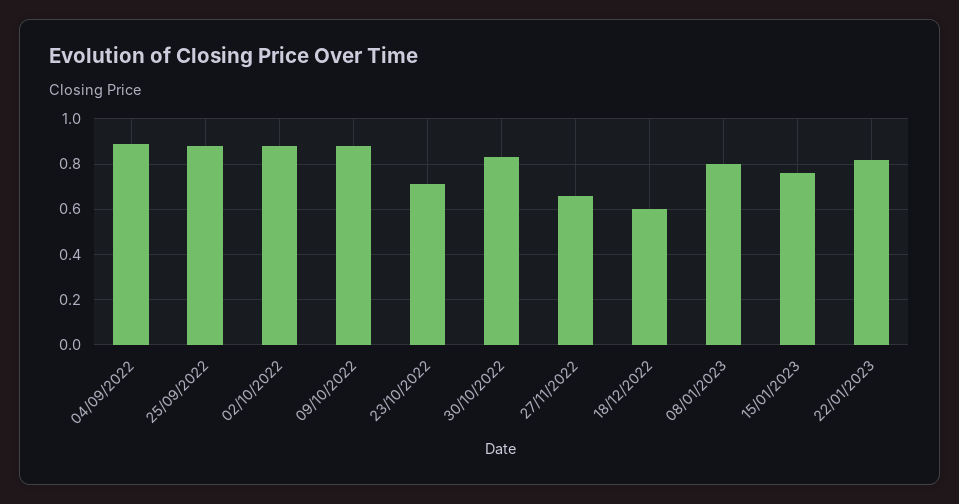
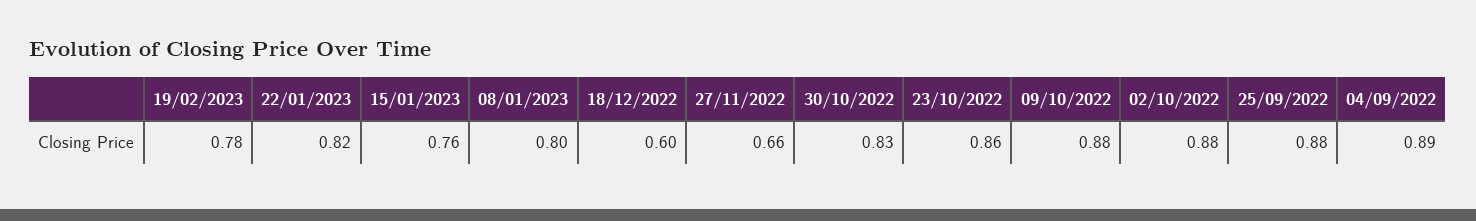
23/10/2022: 0.7 -> 0.86
19/02/2023: none -> 0.78

